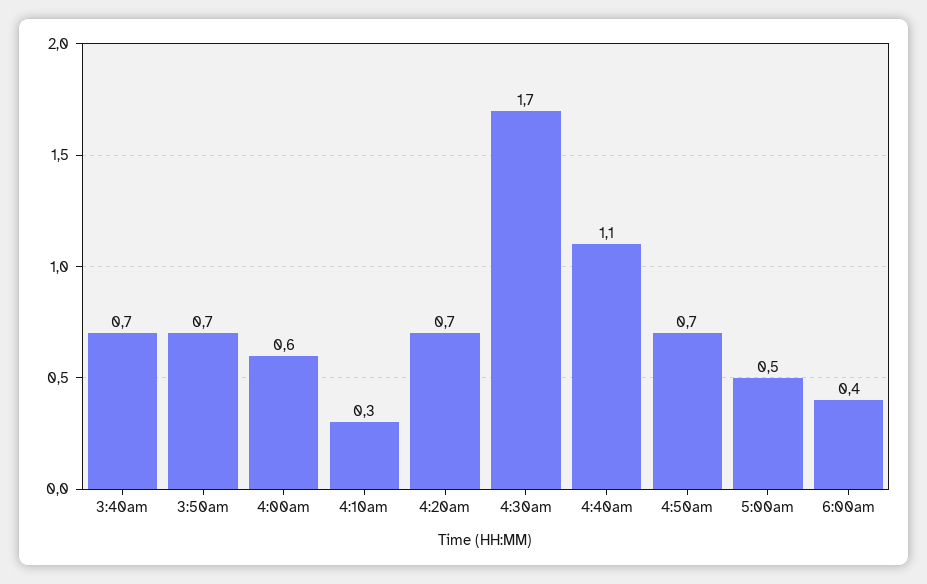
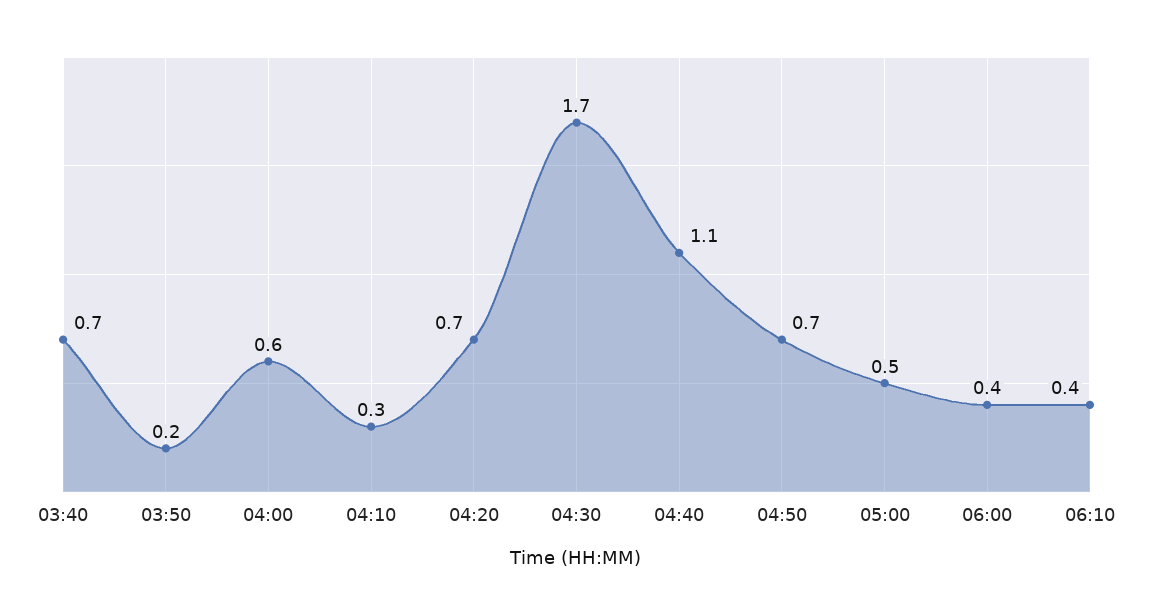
3:50am: 0.7 -> 0.2
06:10: none -> 0.4

